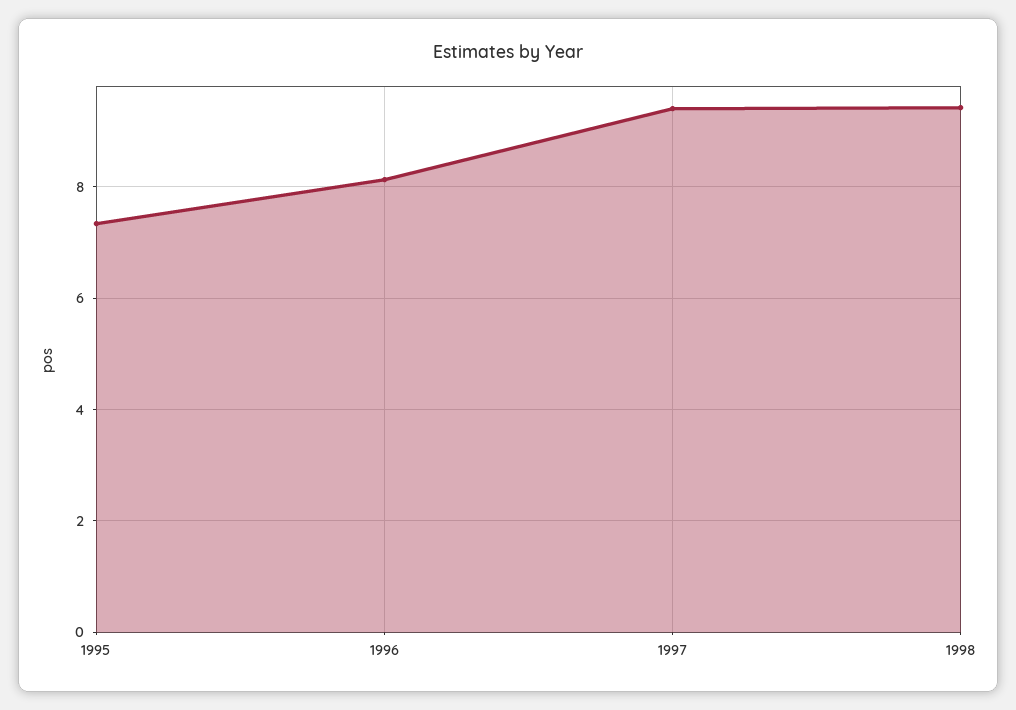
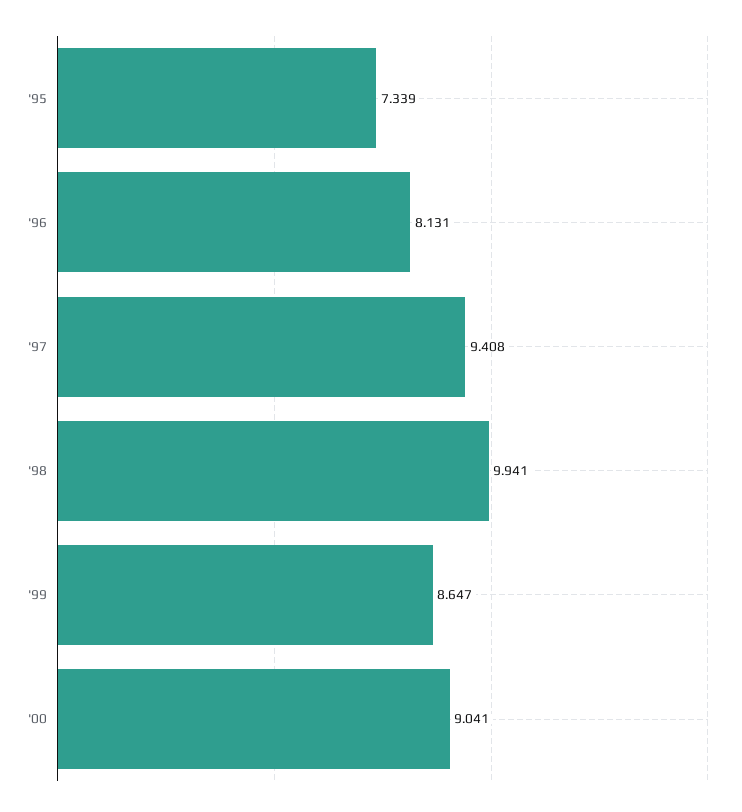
1998: 9.4 -> 9.941
'99: none -> 8.647
'00: none -> 9.041

